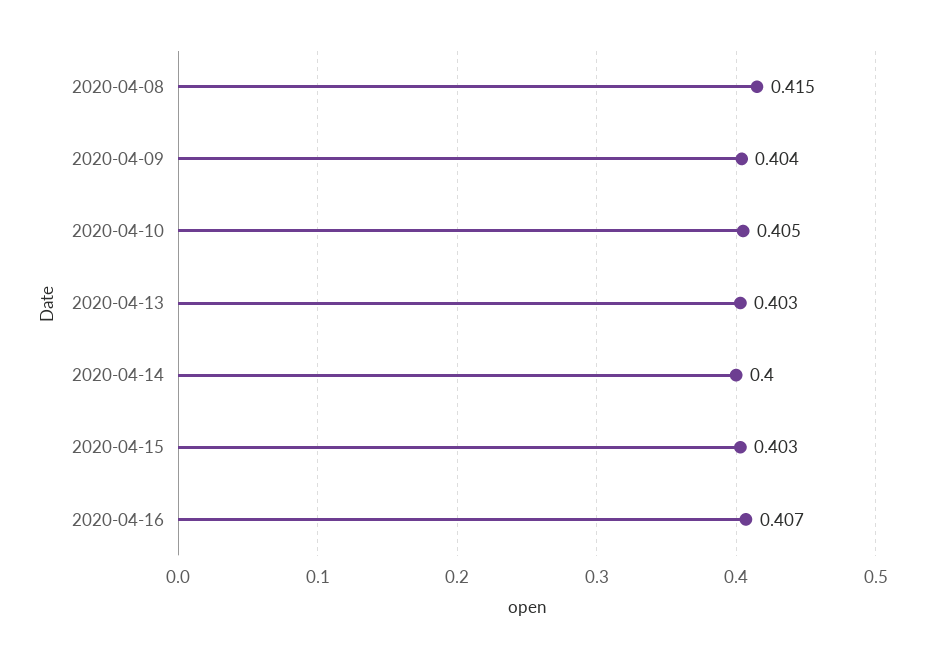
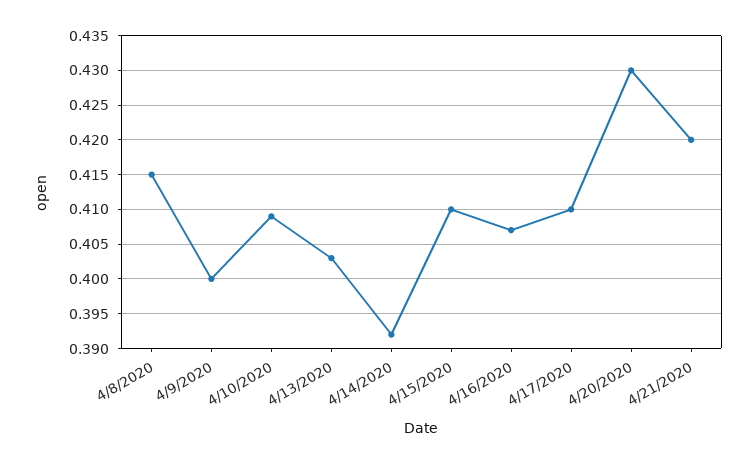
2020-04-09: 0.404 -> 0.4
2020-04-10: 0.405 -> 0.409
2020-04-14: 0.4 -> 0.392
2020-04-15: 0.403 -> 0.41
4/17/2020: none -> 0.41
4/20/2020: none -> 0.43
4/21/2020: none -> 0.42

